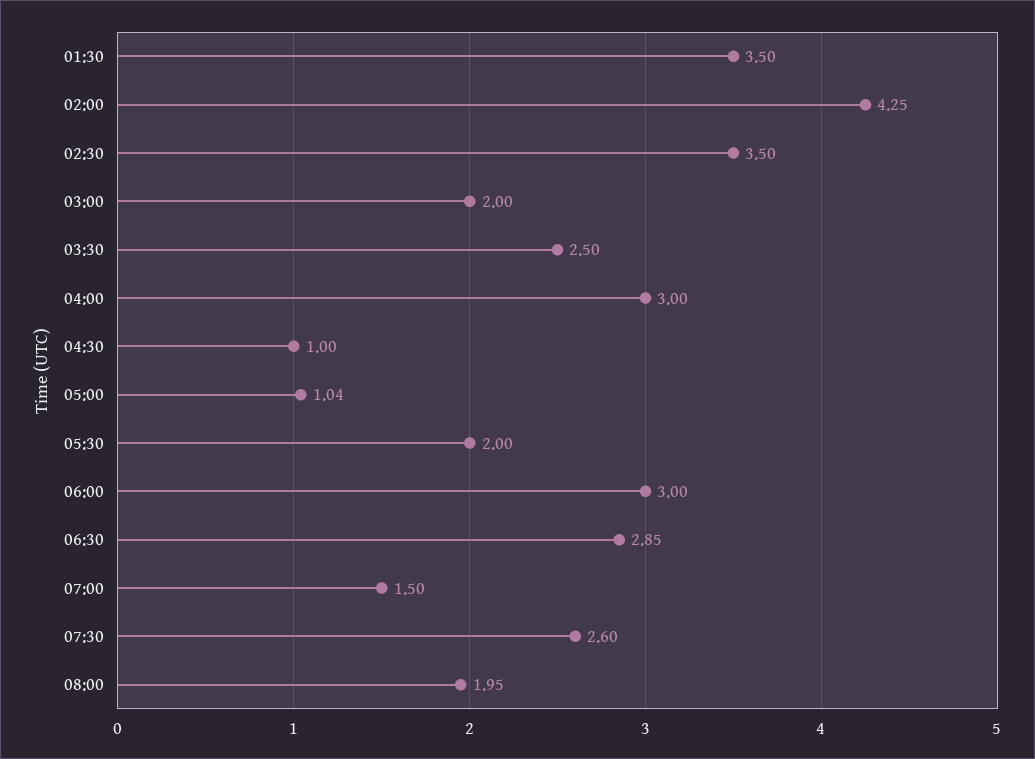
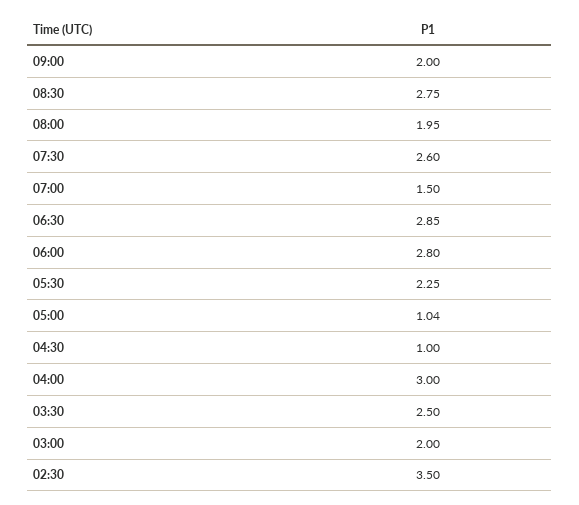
01:30: 3.5 -> none
02:00: 4.25 -> none
05:30: 2 -> 2.25
06:00: 3 -> 2.8
09:00: none -> 2
08:30: none -> 2.75

